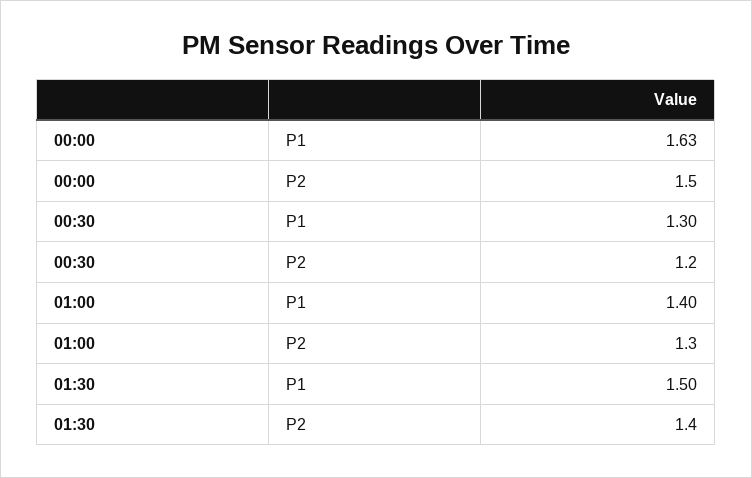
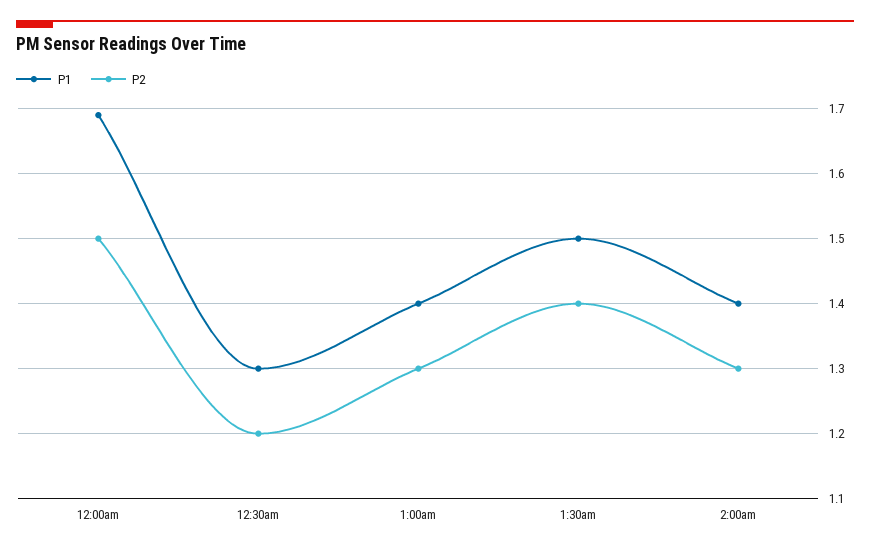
P1, 00:00: 1.63 -> 1.69
P1, 2:00am: none -> 1.4
P2, 2:00am: none -> 1.3

